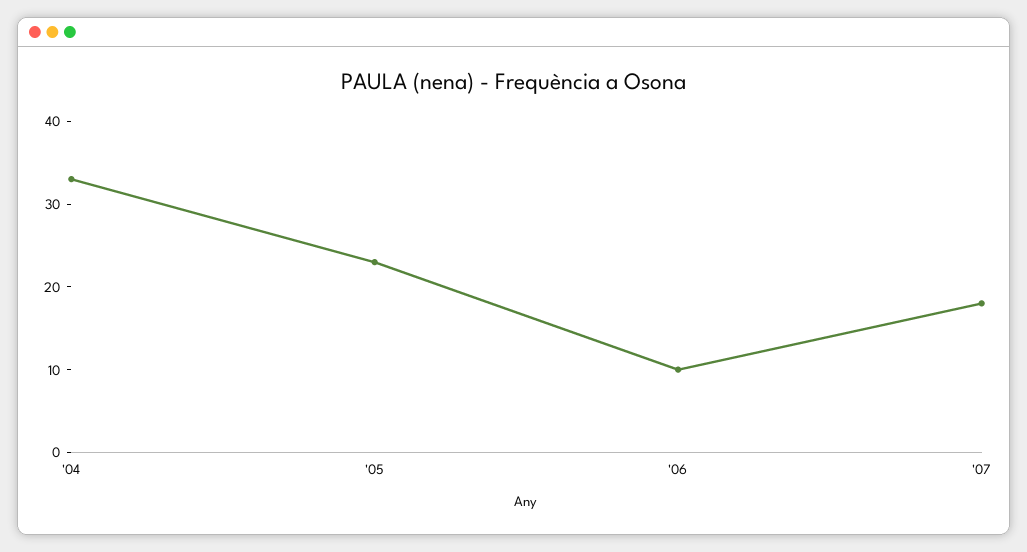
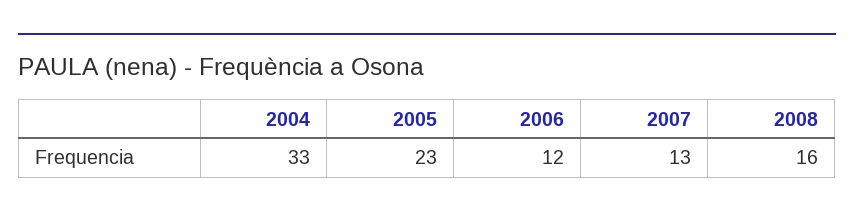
'06: 10 -> 12
'07: 18 -> 13
2008: none -> 16

